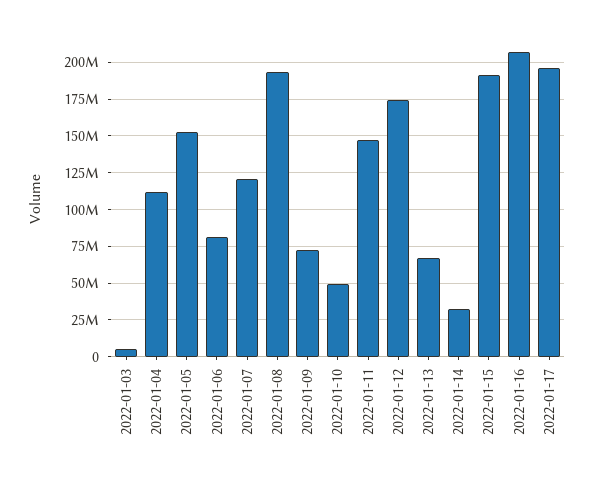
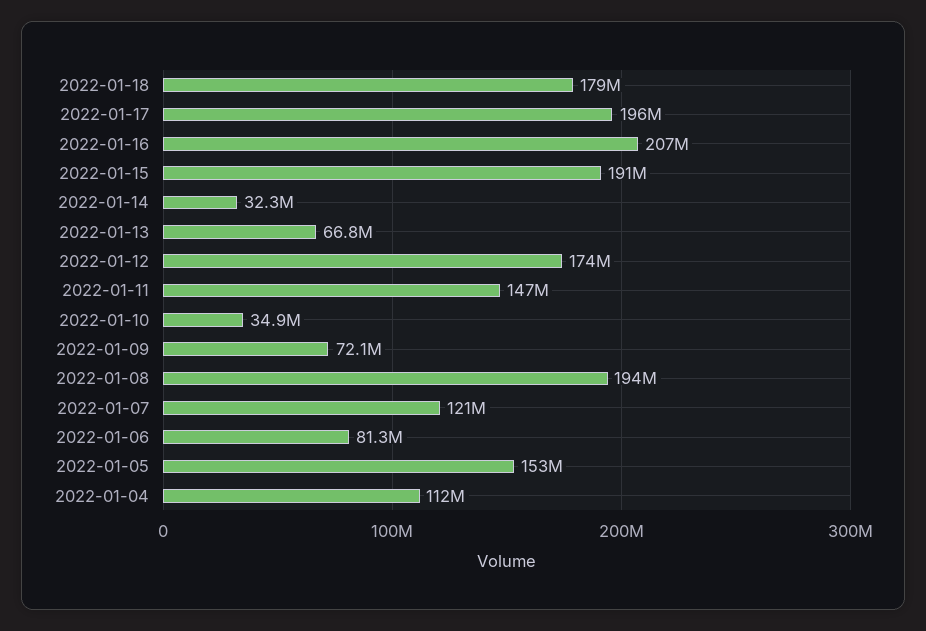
2022-01-03: 5000000 -> none
2022-01-10: 50000000 -> 34900000
2022-01-18: none -> 179000000

